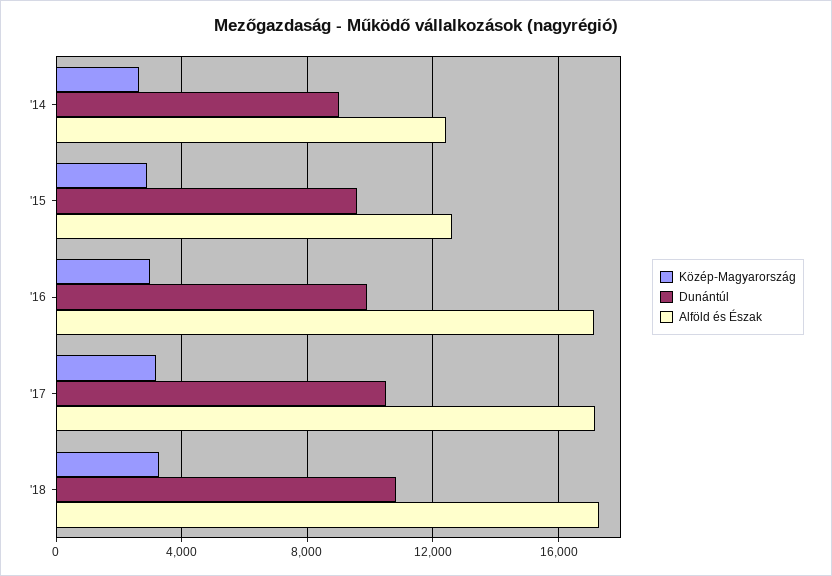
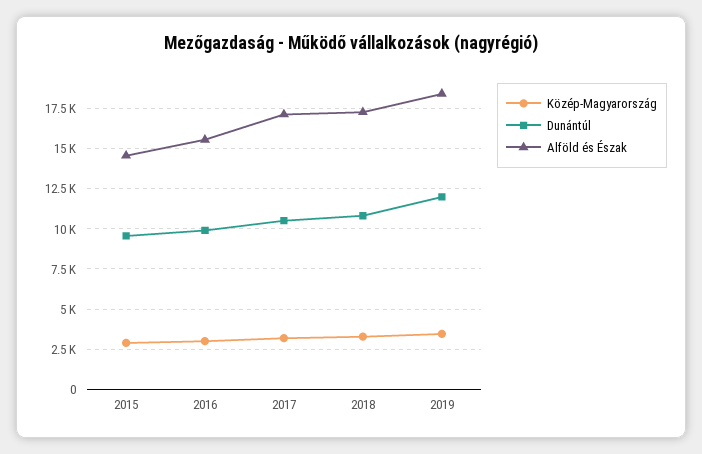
Közép-Magyarország, '14: 2500 -> none
Dunántúl, '14: 9000 -> none
Alföld és Észak, '14: 12500 -> none
Alföld és Észak, '15: 12500 -> 14500
Alföld és Észak, '16: 17000 -> 15500
Közép-Magyarország, 2019: none -> 3500
Dunántúl, 2019: none -> 12000
Alföld és Észak, 2019: none -> 18500

